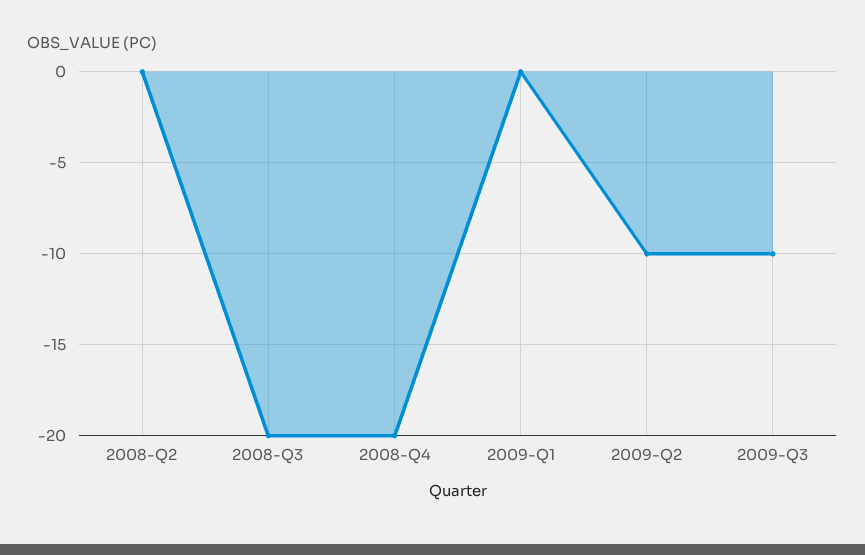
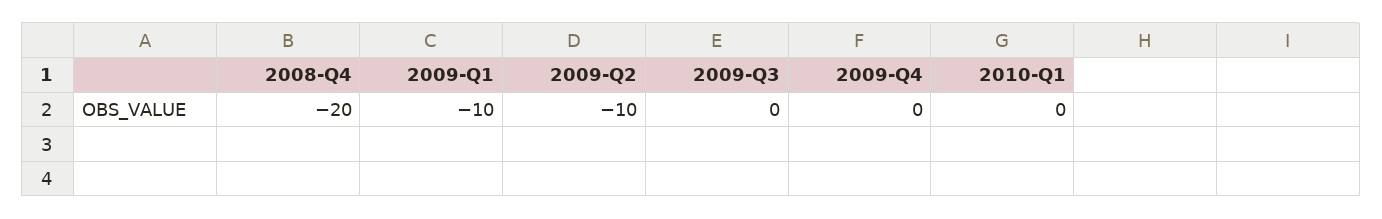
2008-Q2: 0 -> none
2008-Q3: -20 -> none
2009-Q1: 0 -> -10
2009-Q3: -10 -> 0
2009-Q4: none -> 0
2010-Q1: none -> 0

